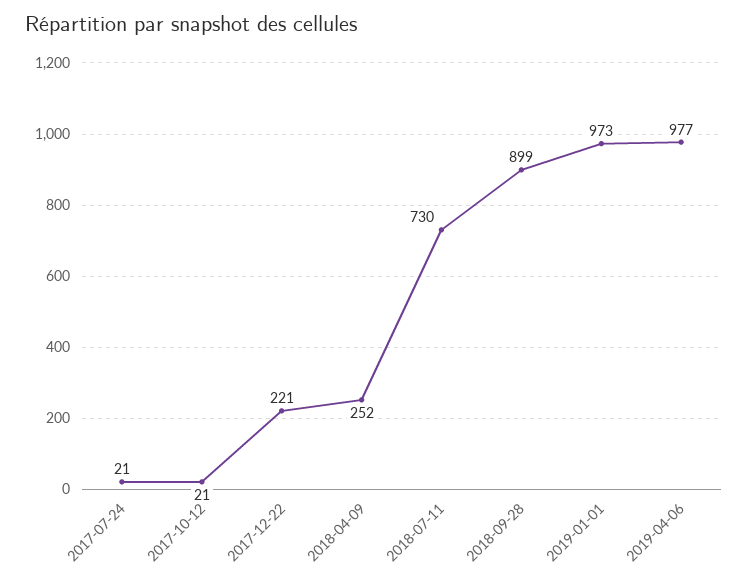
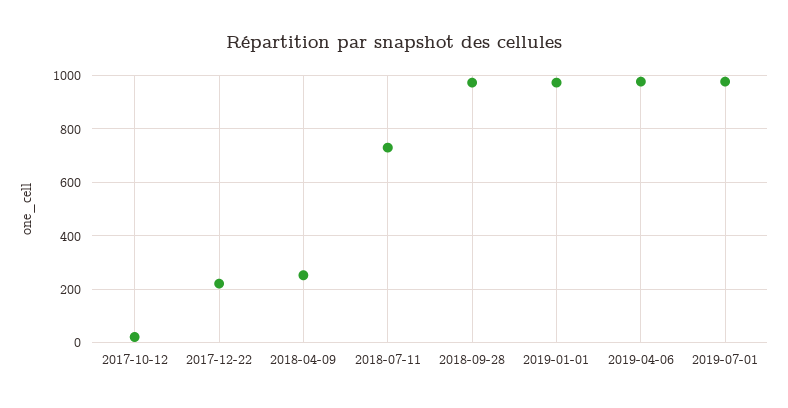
2017-07-24: 21 -> none
2018-09-28: 899 -> 975
2019-07-01: none -> 975

